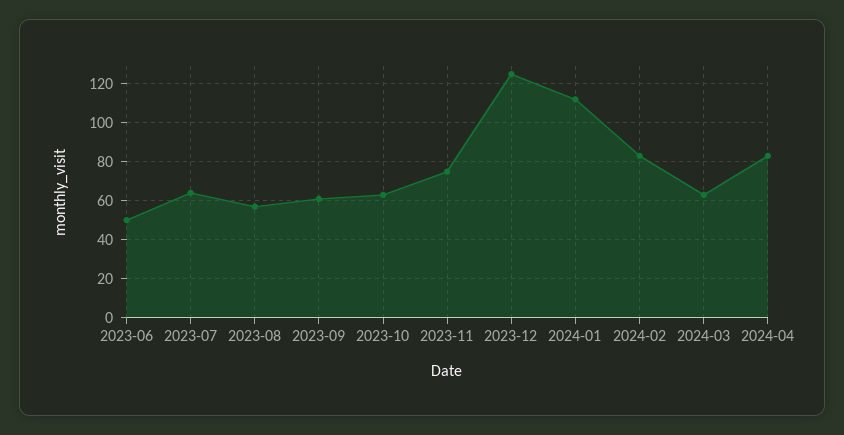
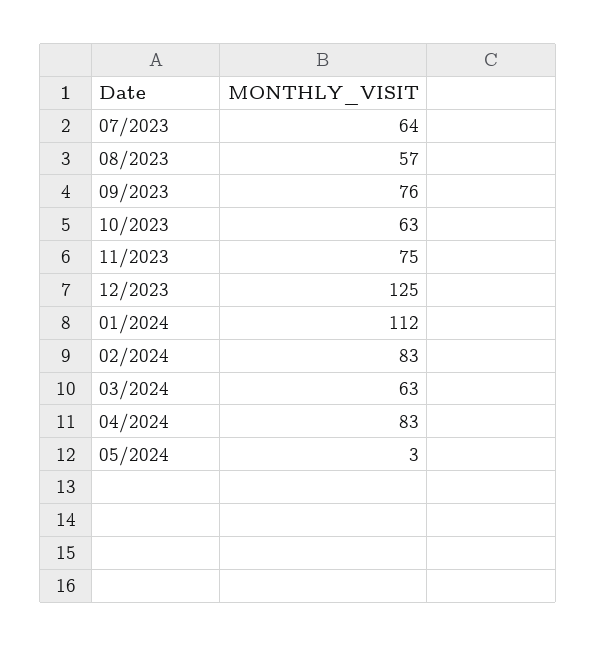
2023-06: 50 -> none
2023-09: 60 -> 76
05/2024: none -> 3

